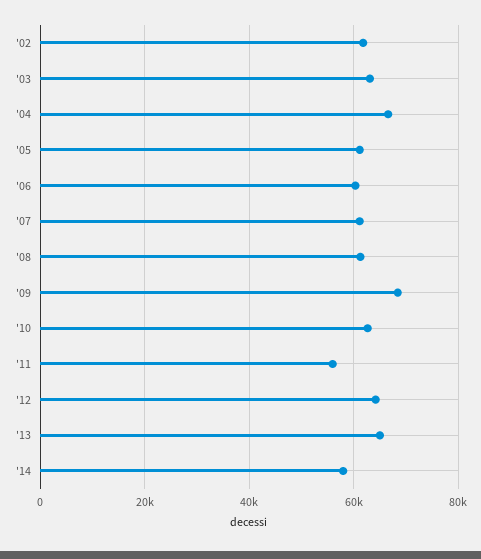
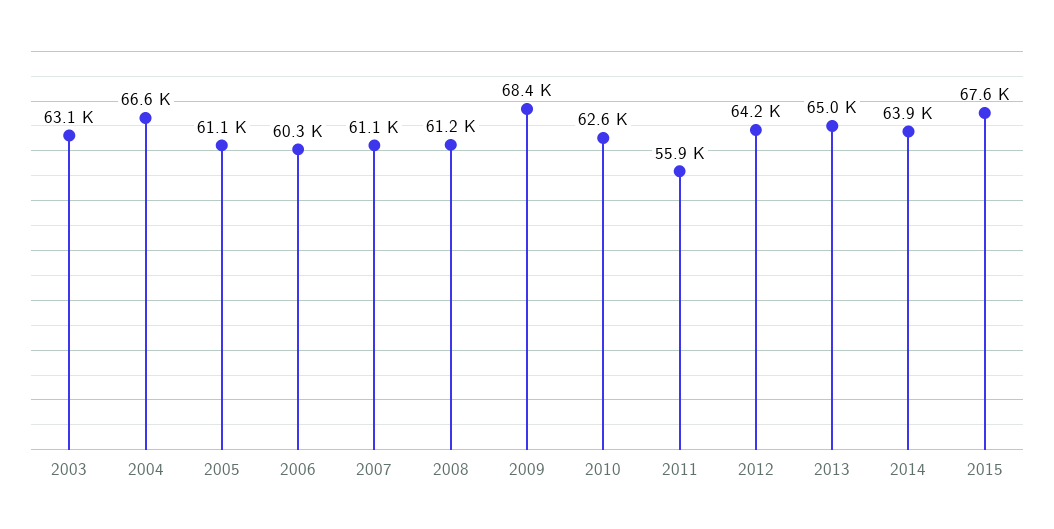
'02: 62000 -> none
'14: 58000 -> 63900
2015: none -> 67600

